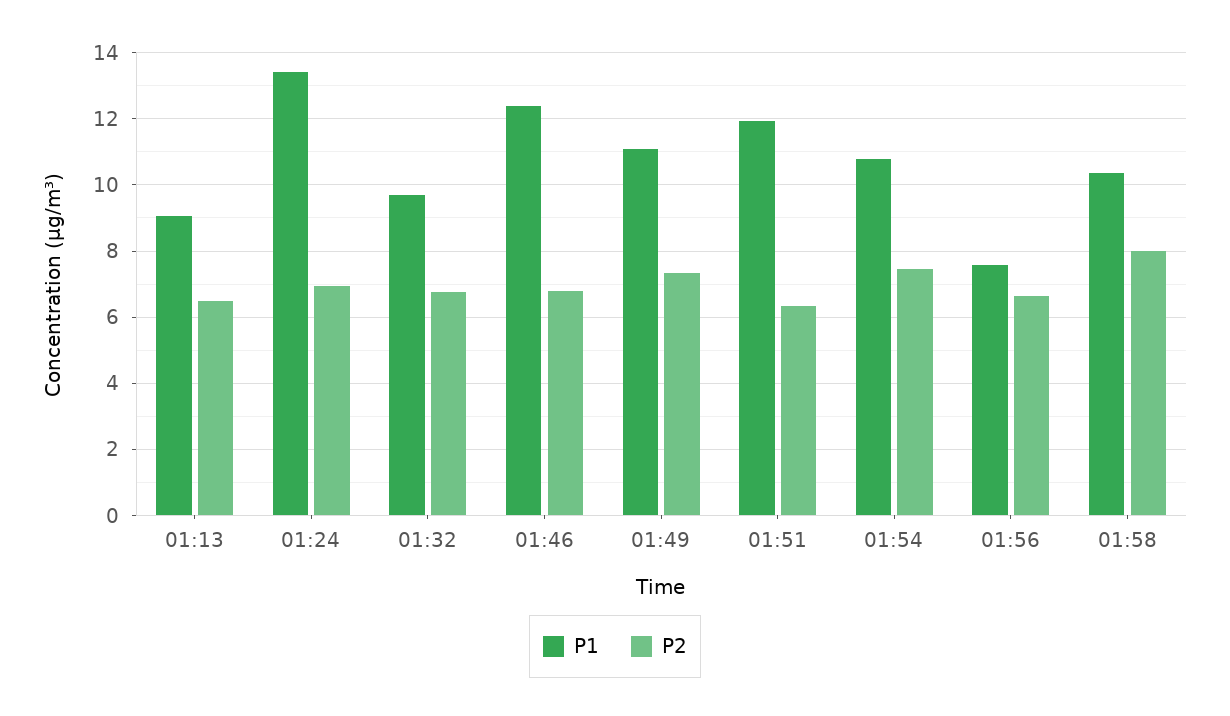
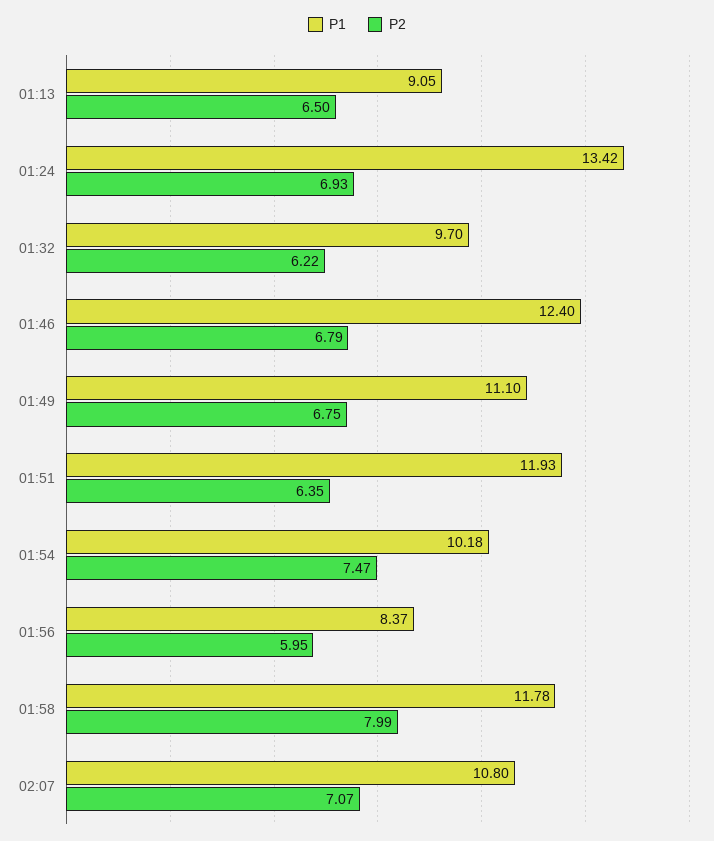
P2, 01:32: 6.8 -> 6.22
P2, 01:49: 7.4 -> 6.75
P1, 01:54: 10.8 -> 10.18
P1, 01:56: 7.6 -> 8.37
P2, 01:56: 6.6 -> 5.95
P1, 01:58: 10.4 -> 11.78
P1, 02:07: none -> 10.8
P2, 02:07: none -> 7.07

